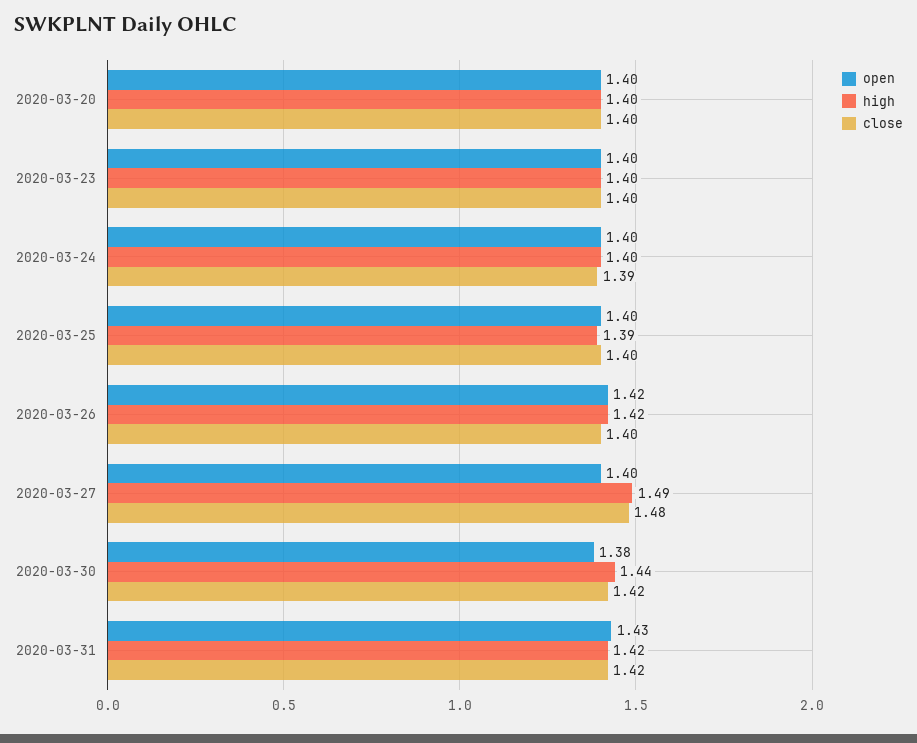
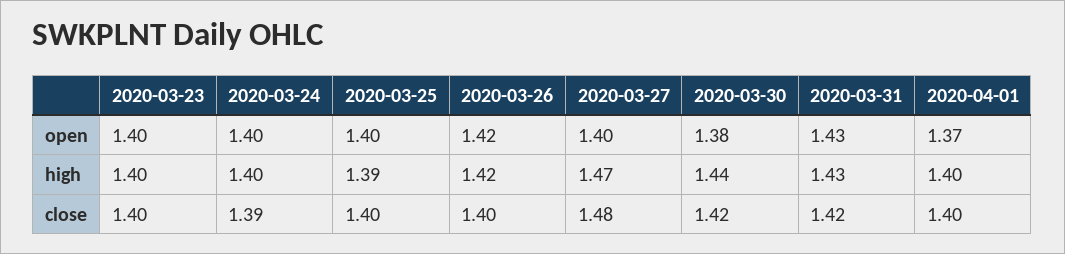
open, 2020-03-20: 1.4 -> none
high, 2020-03-20: 1.4 -> none
close, 2020-03-20: 1.4 -> none
high, 2020-03-27: 1.49 -> 1.47
high, 2020-03-31: 1.42 -> 1.43
open, 2020-04-01: none -> 1.37
high, 2020-04-01: none -> 1.4
close, 2020-04-01: none -> 1.4

